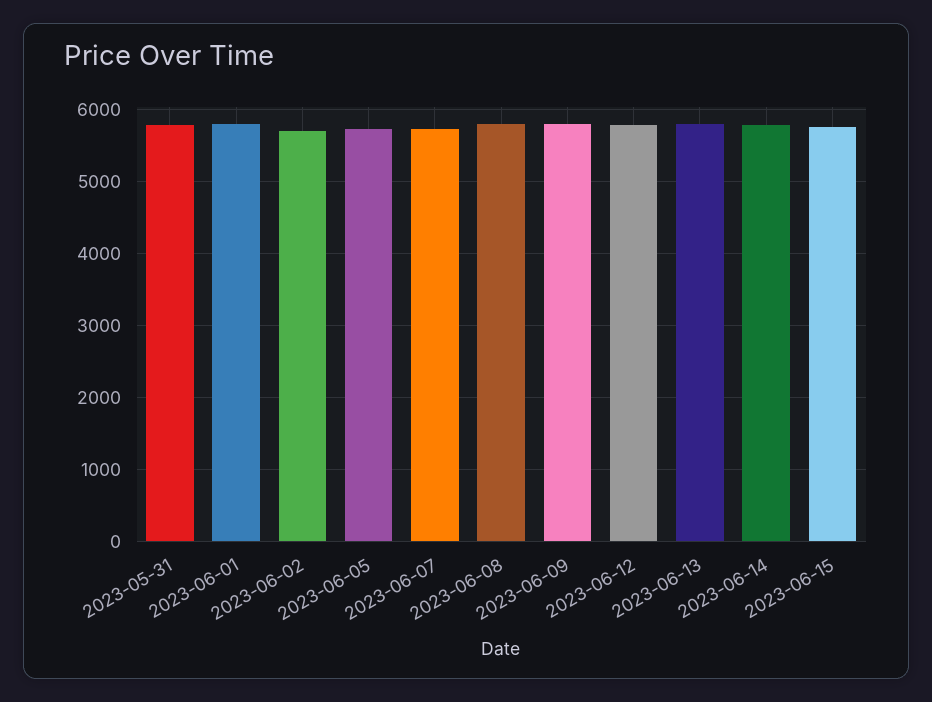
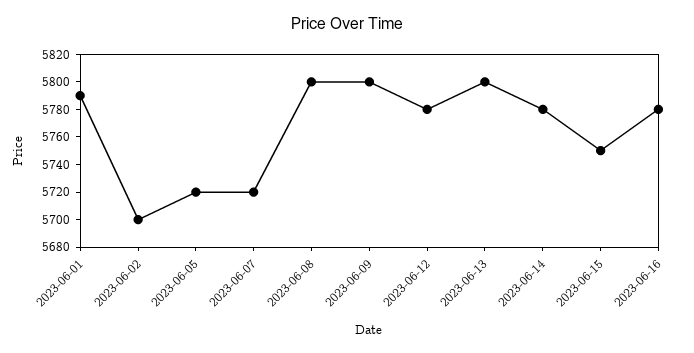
2023-05-31: 5800 -> none
2023-06-16: none -> 5780

